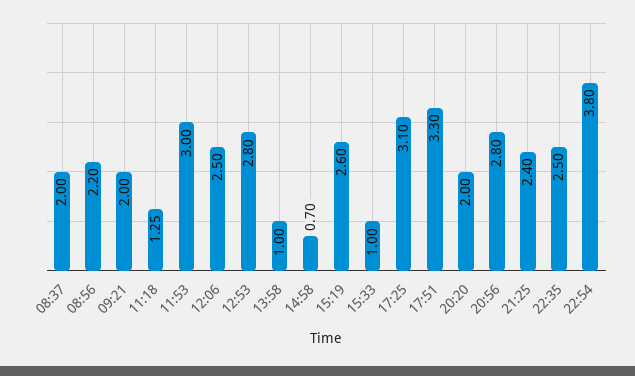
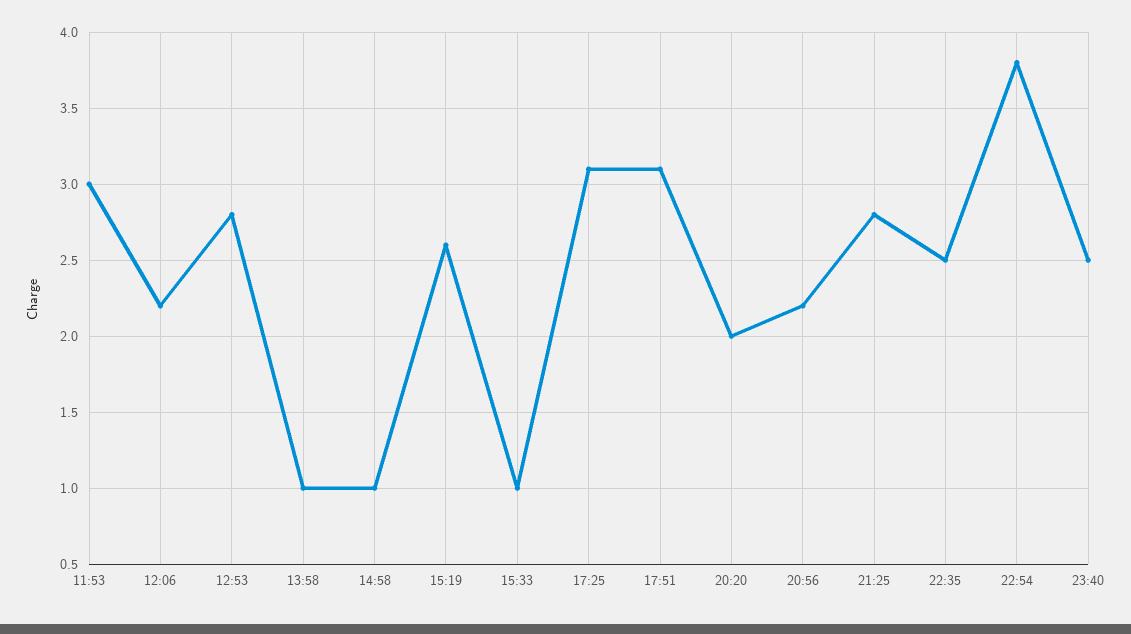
08:37: 2 -> none
08:56: 2.2 -> none
09:21: 2 -> none
11:18: 1.25 -> none
12:06: 2.5 -> 2.2
14:58: 0.7 -> 1
17:51: 3.3 -> 3.1
20:56: 2.8 -> 2.2
21:25: 2.4 -> 2.8
23:40: none -> 2.5

